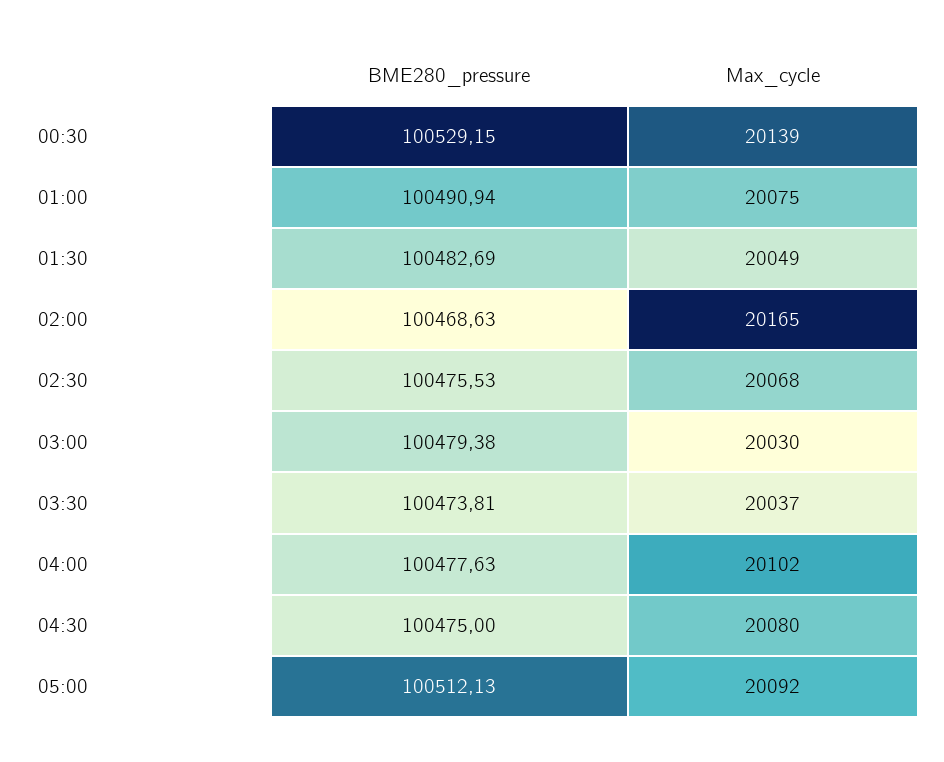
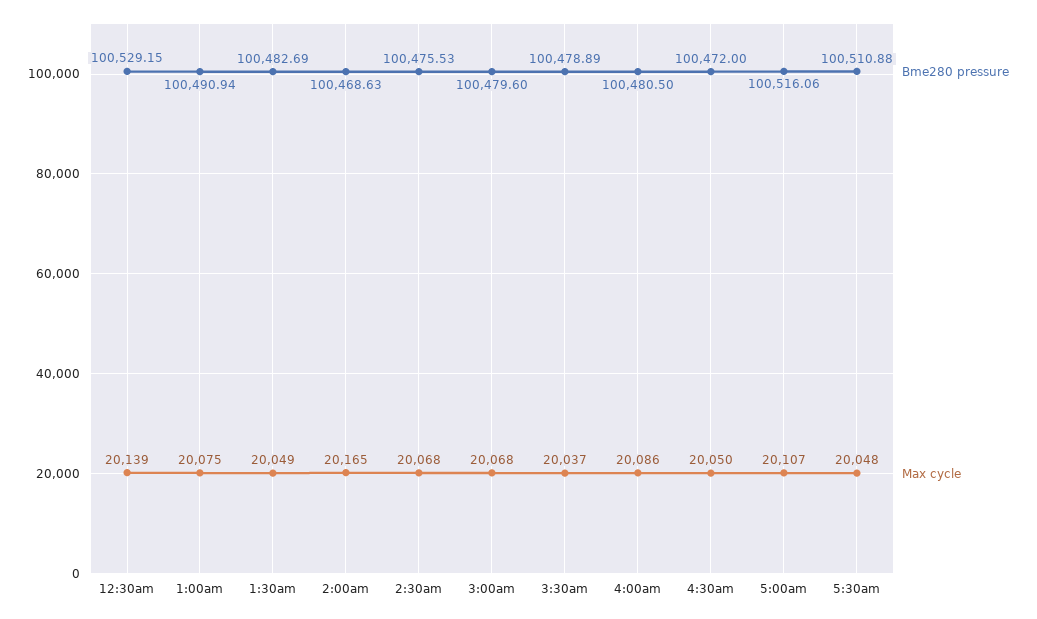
BME280_pressure, 03:00: 100479.38 -> 100479.6
Max_cycle, 03:00: 20030 -> 20068
BME280_pressure, 03:30: 100473.81 -> 100478.89
BME280_pressure, 04:00: 100477.63 -> 100480.5
Max_cycle, 04:00: 20102 -> 20086
BME280_pressure, 04:30: 100475 -> 100472
Max_cycle, 04:30: 20080 -> 20050
BME280_pressure, 05:00: 100512.13 -> 100516.06
Max_cycle, 05:00: 20092 -> 20107
BME280_pressure, 5:30am: none -> 100510.88
Max_cycle, 5:30am: none -> 20048

